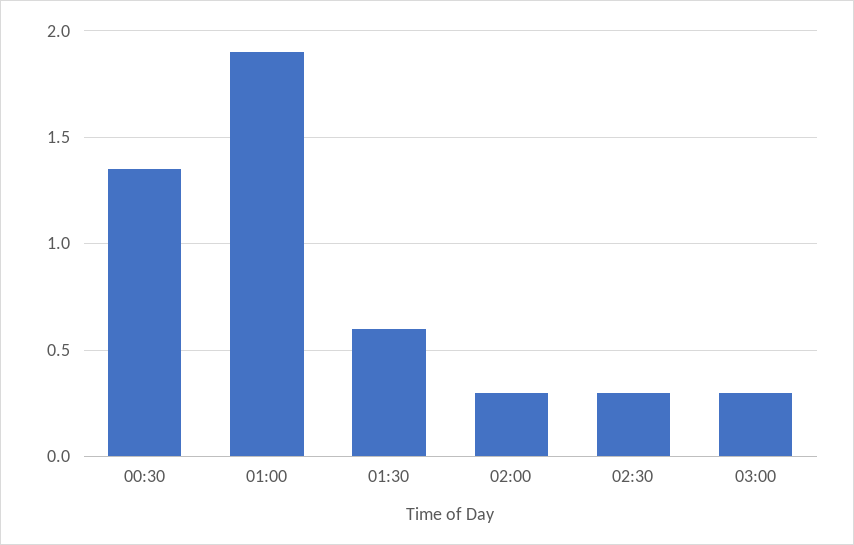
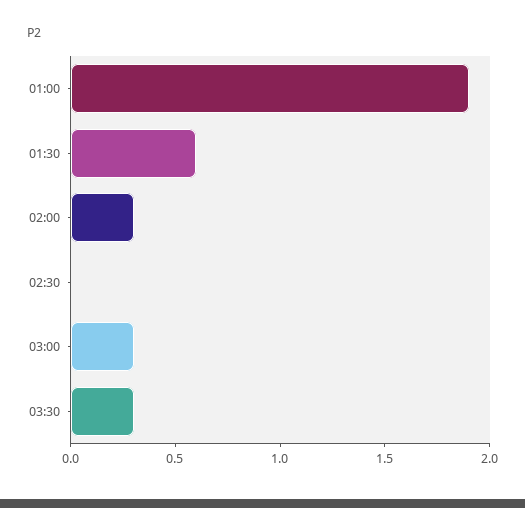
00:30: 1.35 -> none
02:30: 0.3 -> 0
03:30: none -> 0.3

